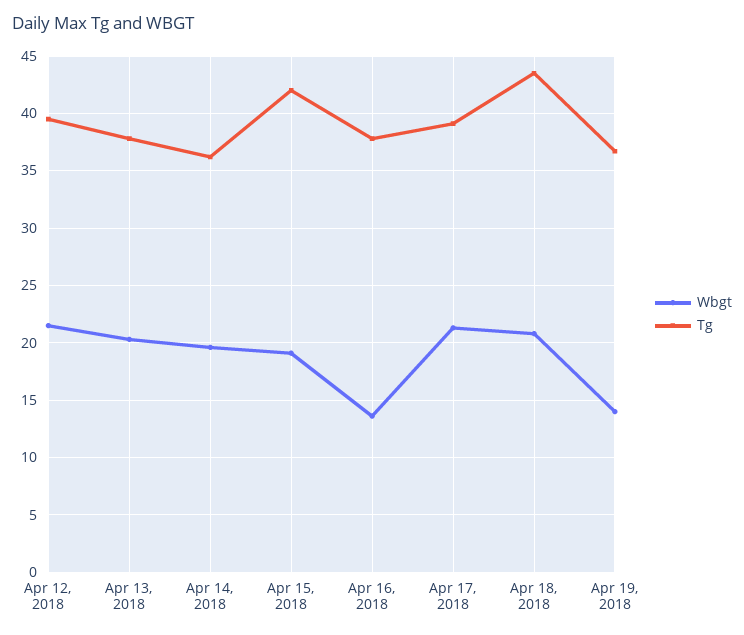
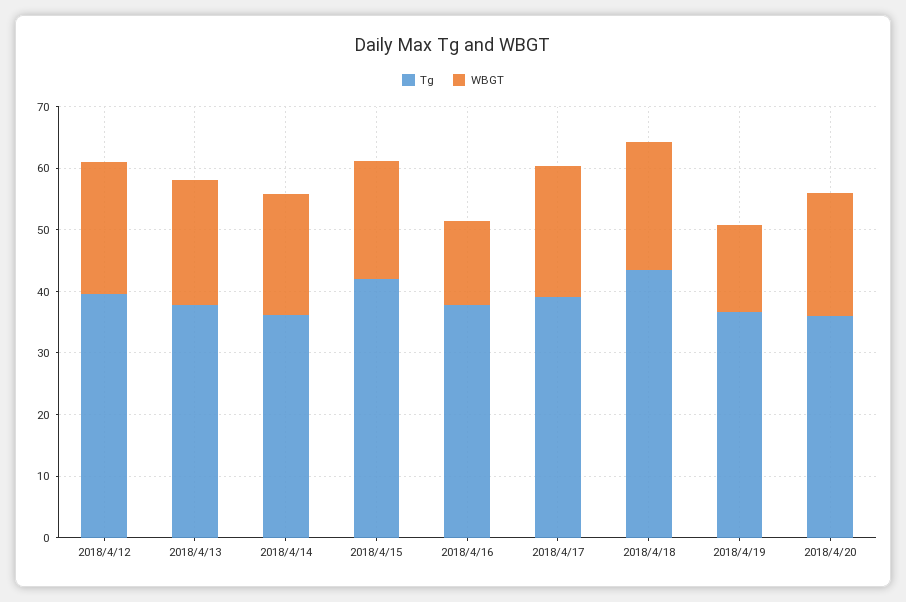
Tg, 2018/4/20: none -> 36
Wbgt, 2018/4/20: none -> 20

